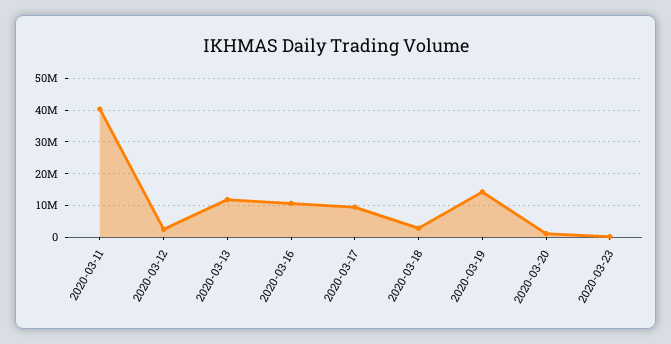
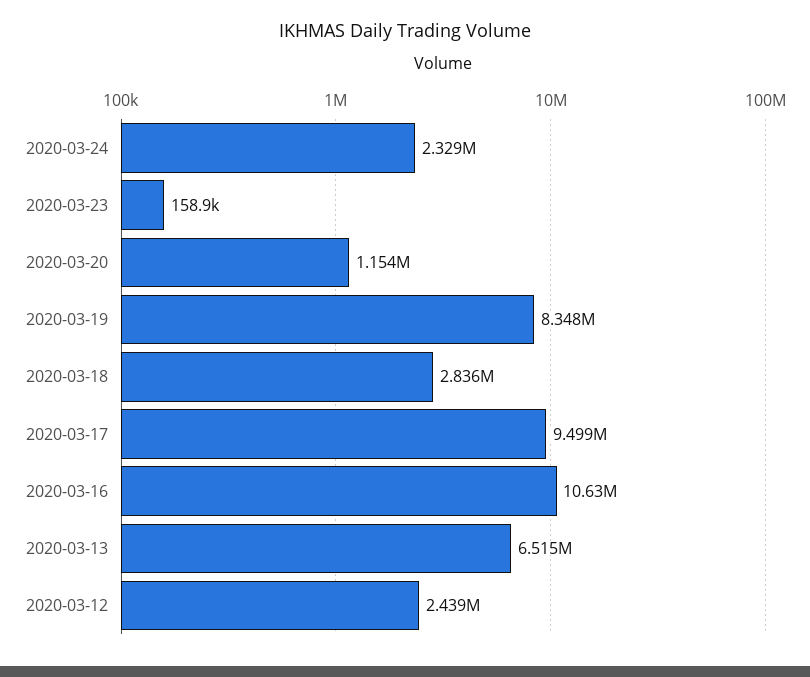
2020-03-11: 40000000 -> none
2020-03-13: 12000000 -> 6515000
2020-03-19: 14000000 -> 8348000
2020-03-24: none -> 2329000

